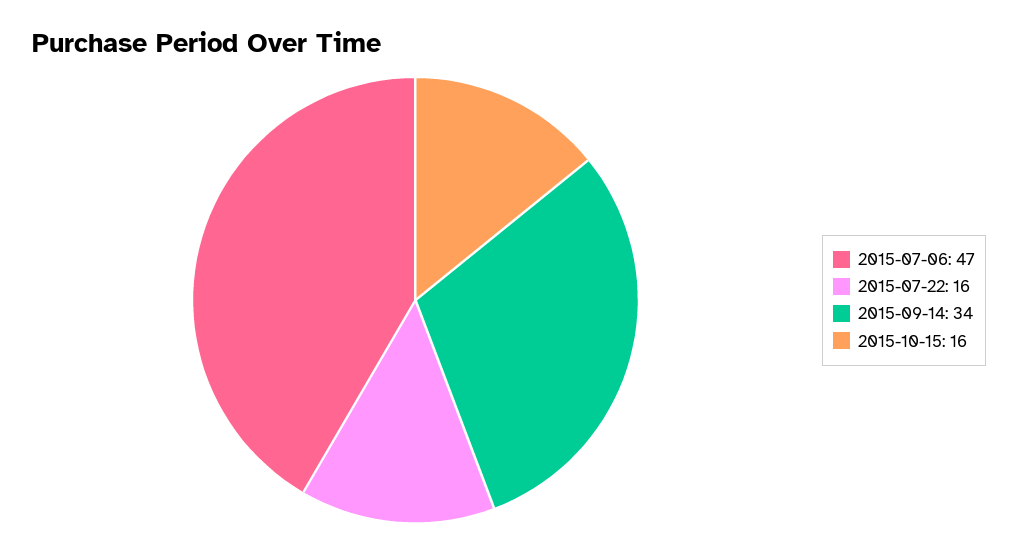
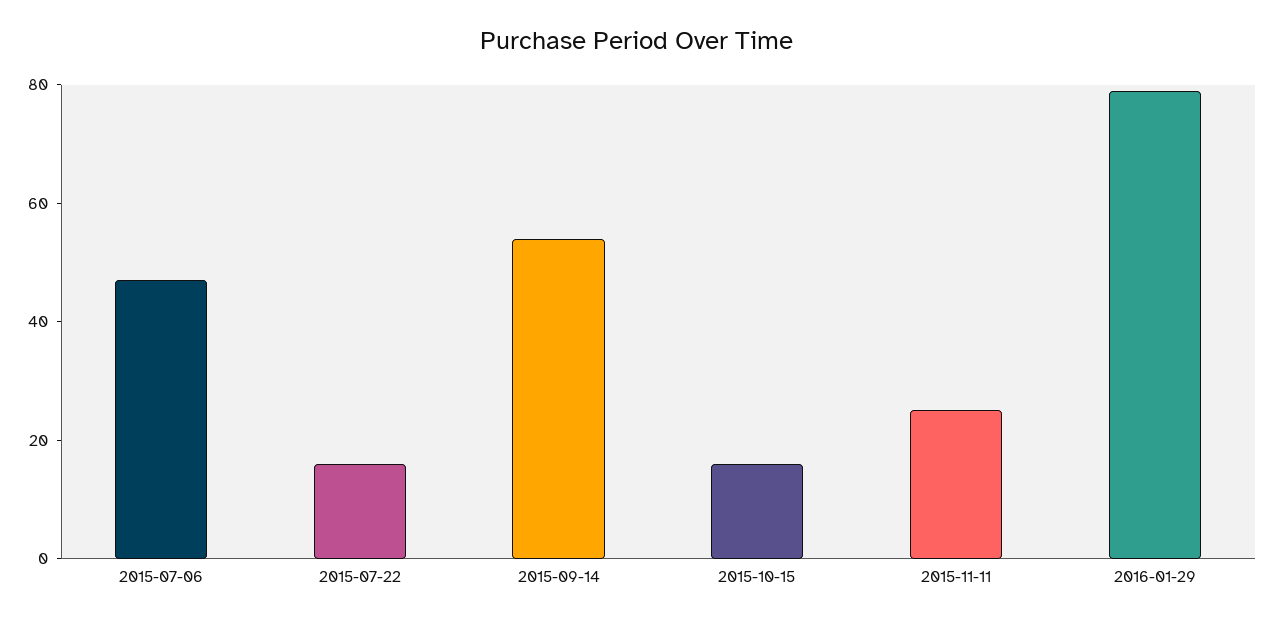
2015-09-14: 34 -> 55
2015-11-11: none -> 25
2016-01-29: none -> 80

